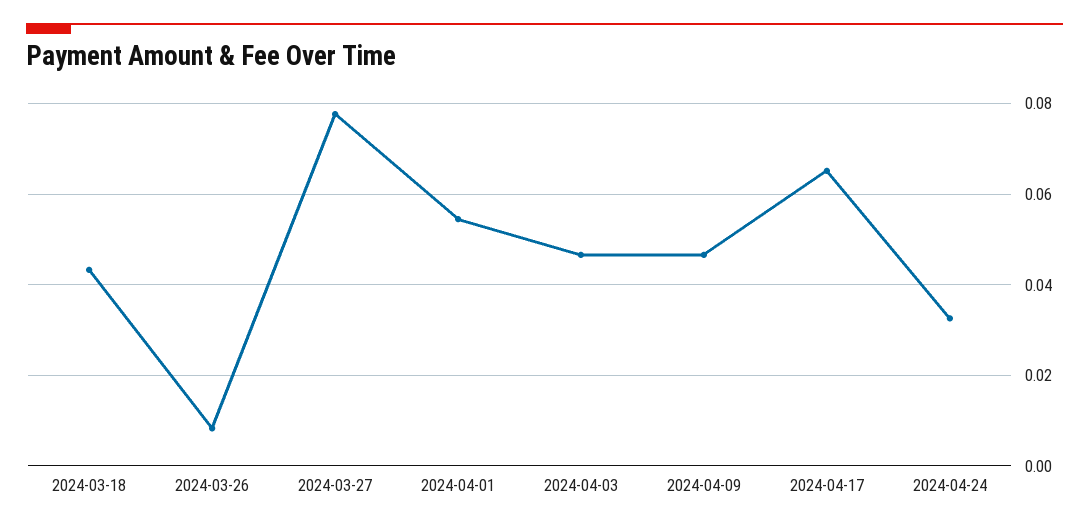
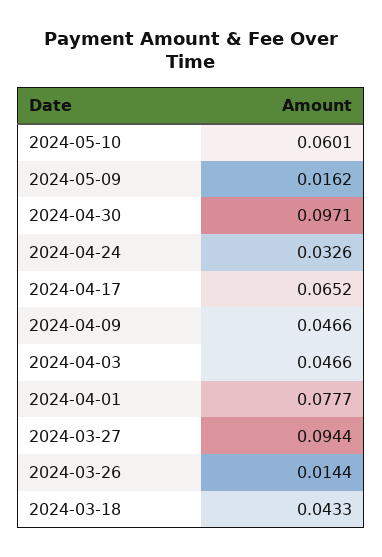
2024-03-26: 0.008 -> 0.0144
2024-03-27: 0.078 -> 0.0944
2024-04-01: 0.054 -> 0.0777
2024-05-10: none -> 0.0601
2024-05-09: none -> 0.0162
2024-04-30: none -> 0.0971

